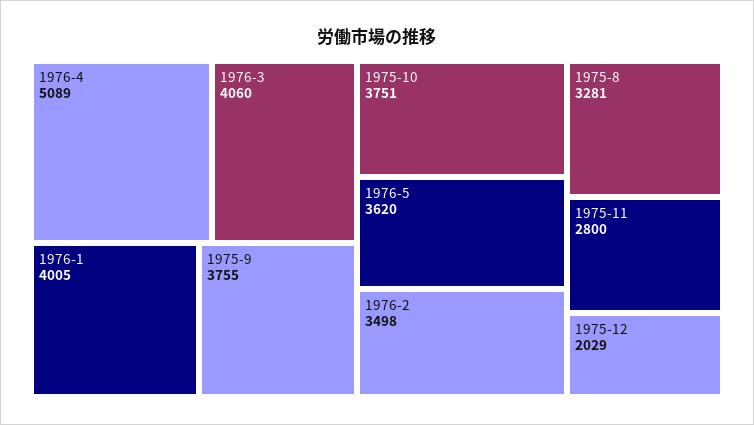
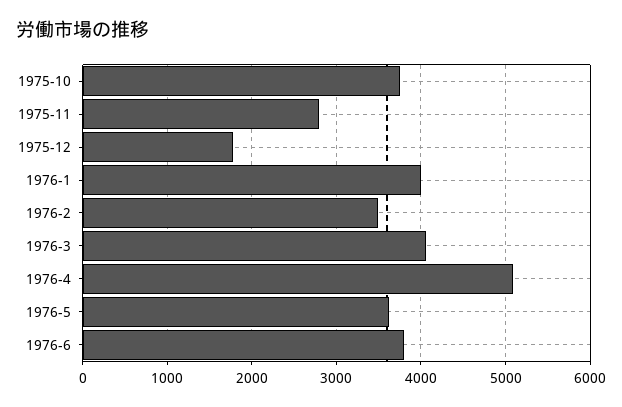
1975-9: 3755 -> none
1975-8: 3281 -> none
1975-12: 2029 -> 1800
1976-6: none -> 3800

